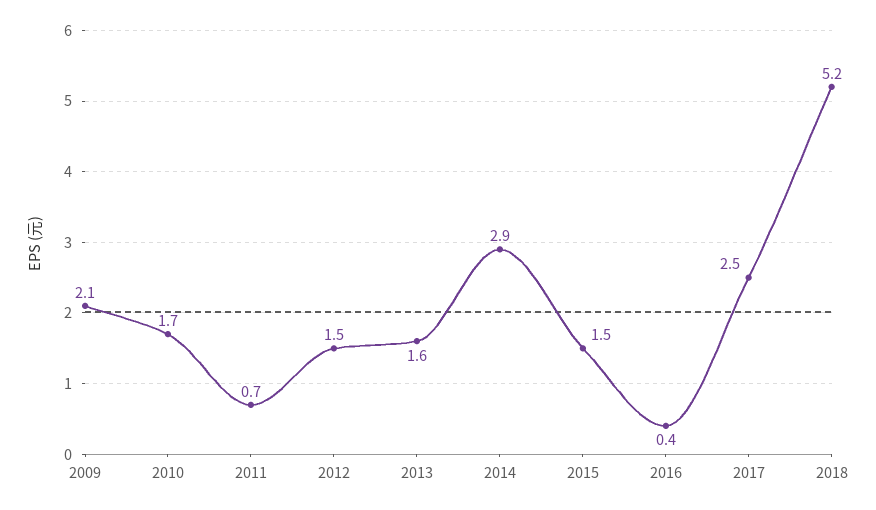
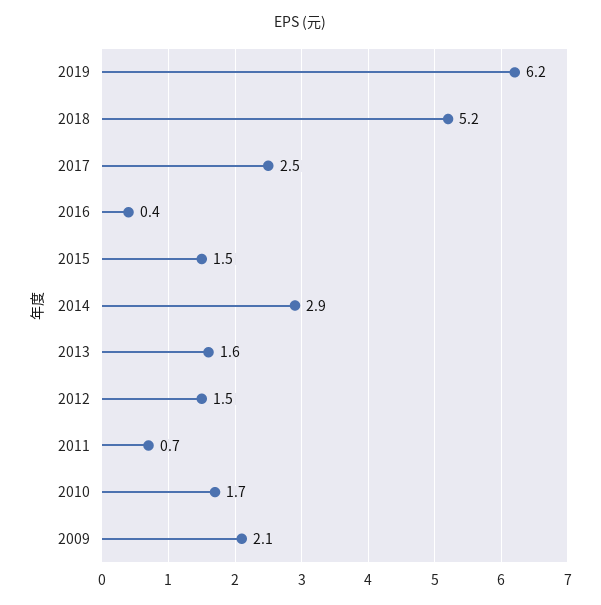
2019: none -> 6.2

